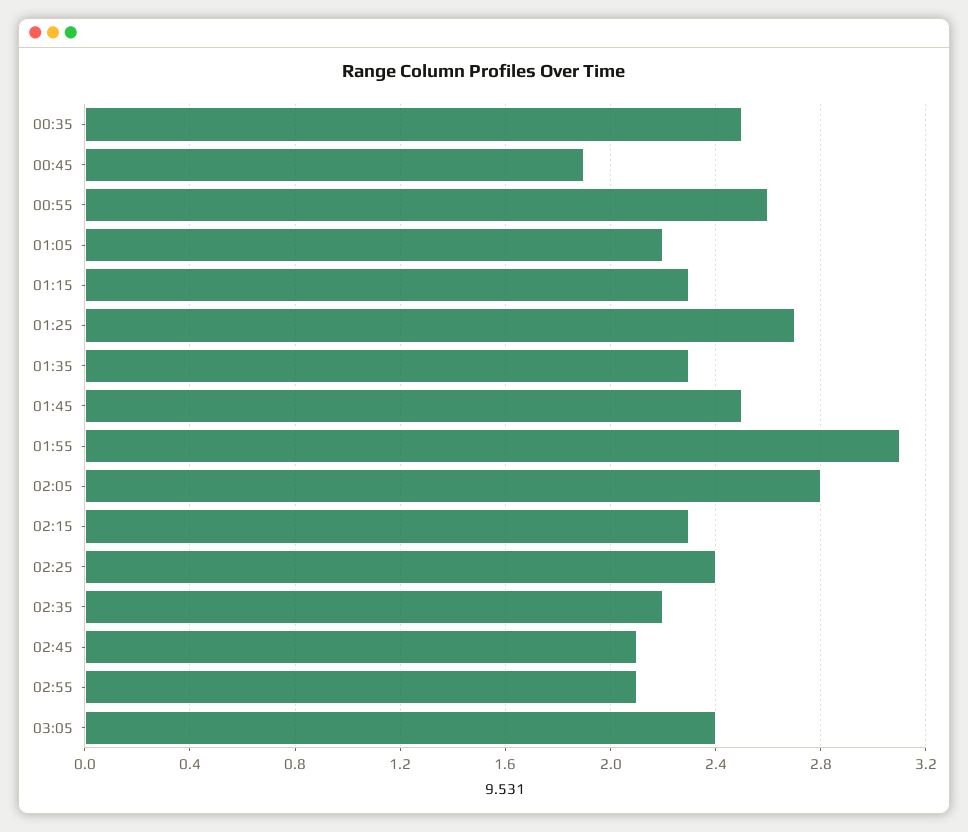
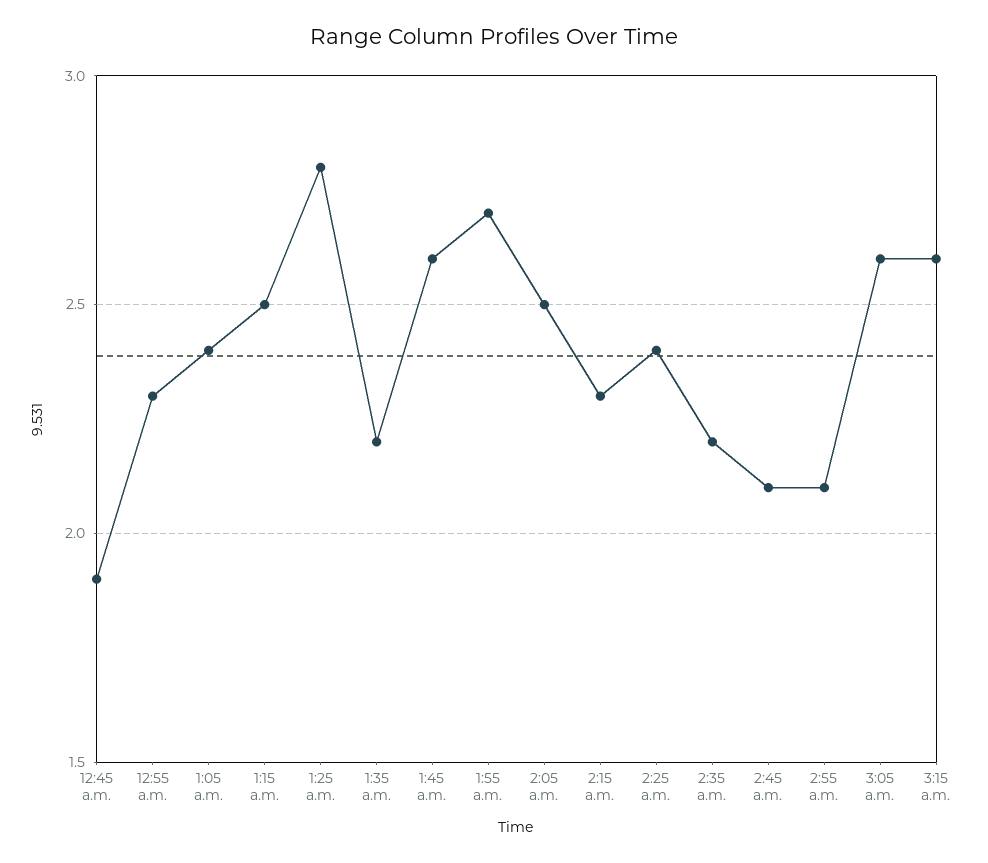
00:35: 2.5 -> none
00:55: 2.6 -> 2.3
01:05: 2.2 -> 2.4
01:15: 2.3 -> 2.5
01:25: 2.7 -> 2.8
01:35: 2.3 -> 2.2
01:45: 2.5 -> 2.6
01:55: 3.1 -> 2.7
02:05: 2.8 -> 2.5
03:05: 2.4 -> 2.6
3:15 a.m.: none -> 2.6

